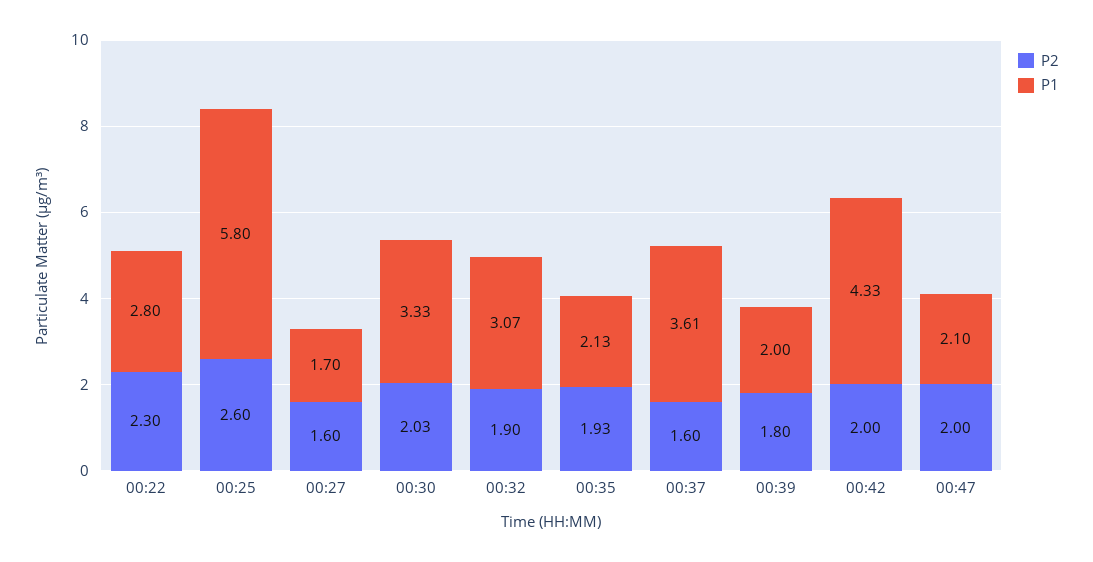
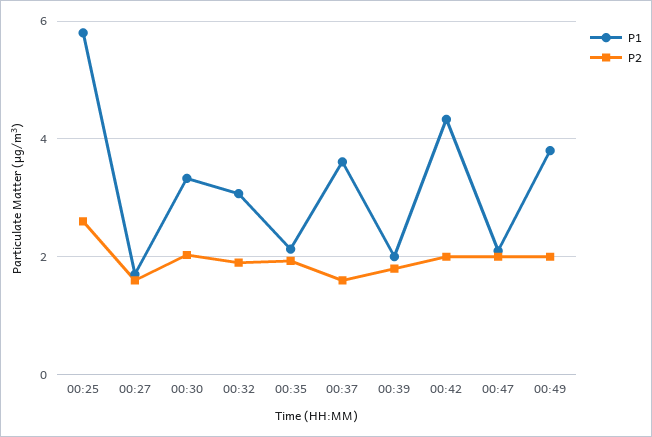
P2, 00:22: 2.3 -> none
P1, 00:22: 2.8 -> none
P1, 00:49: none -> 3.8
P2, 00:49: none -> 2

